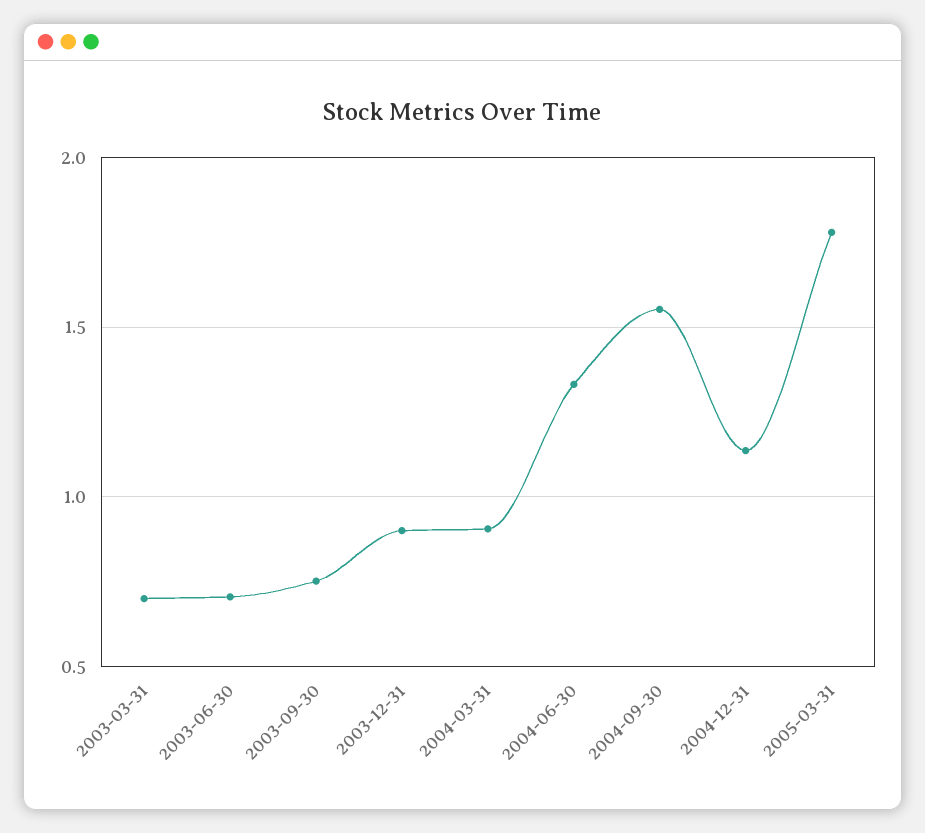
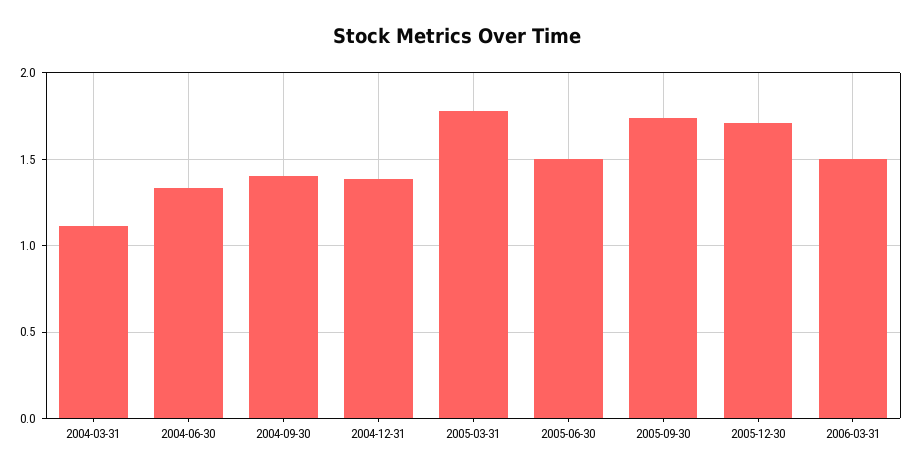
2003-03-31: 0.7 -> none
2003-06-30: 0.7 -> none
2003-09-30: 0.75 -> none
2003-12-31: 0.9 -> none
2004-03-31: 0.9 -> 1.1
2004-09-30: 1.55 -> 1.4
2004-12-31: 1.15 -> 1.4
2005-06-30: none -> 1.5
2005-09-30: none -> 1.75
2005-12-30: none -> 1.7
2006-03-31: none -> 1.5

